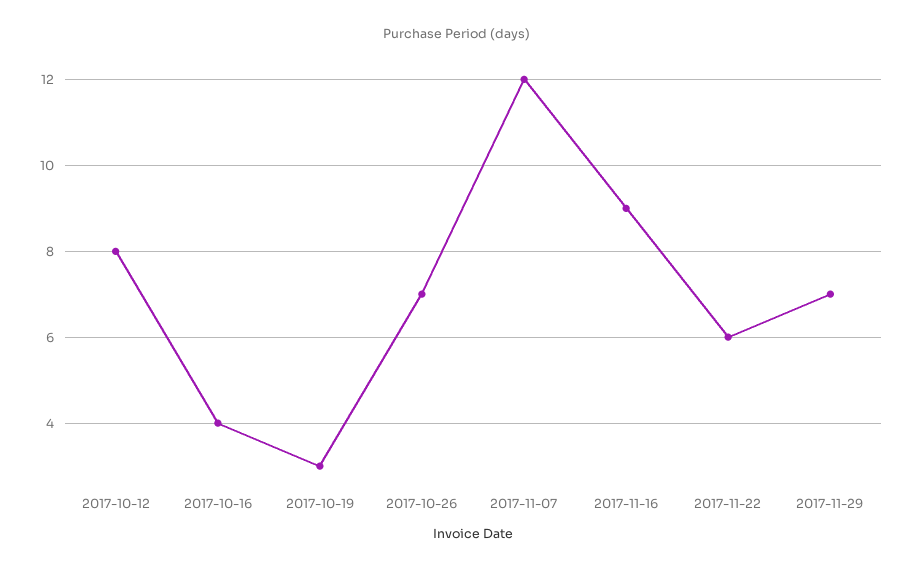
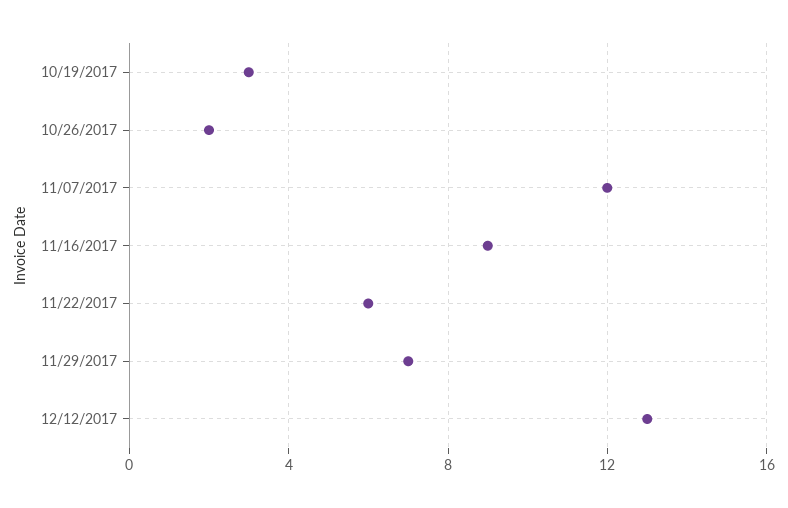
2017-10-12: 8 -> none
2017-10-16: 4 -> none
2017-10-26: 7 -> 2
12/12/2017: none -> 13

